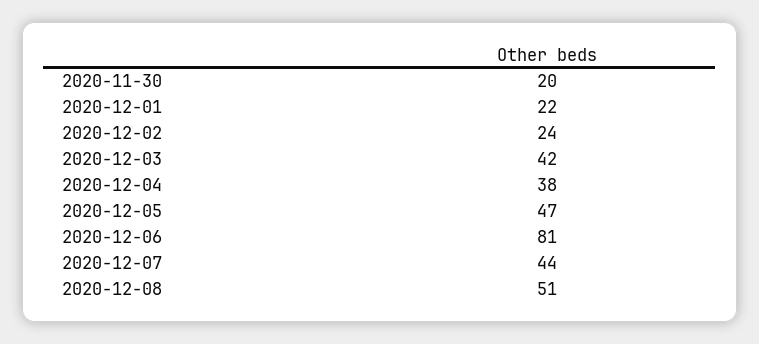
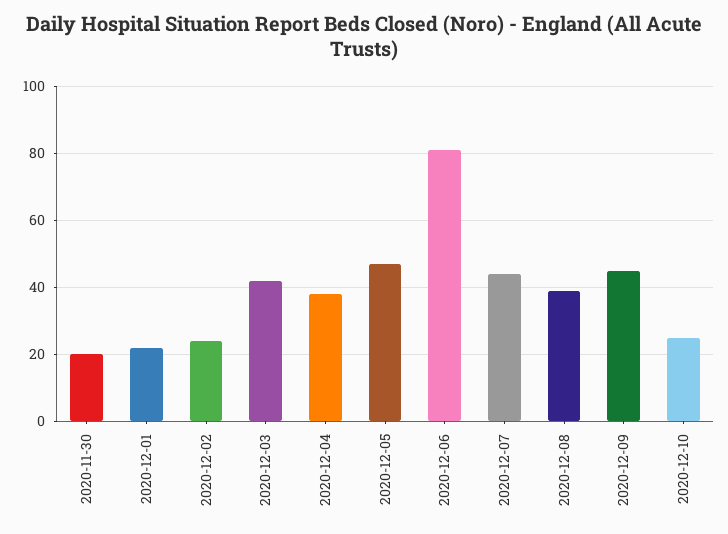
2020-12-08: 51 -> 40
2020-12-09: none -> 45
2020-12-10: none -> 25

